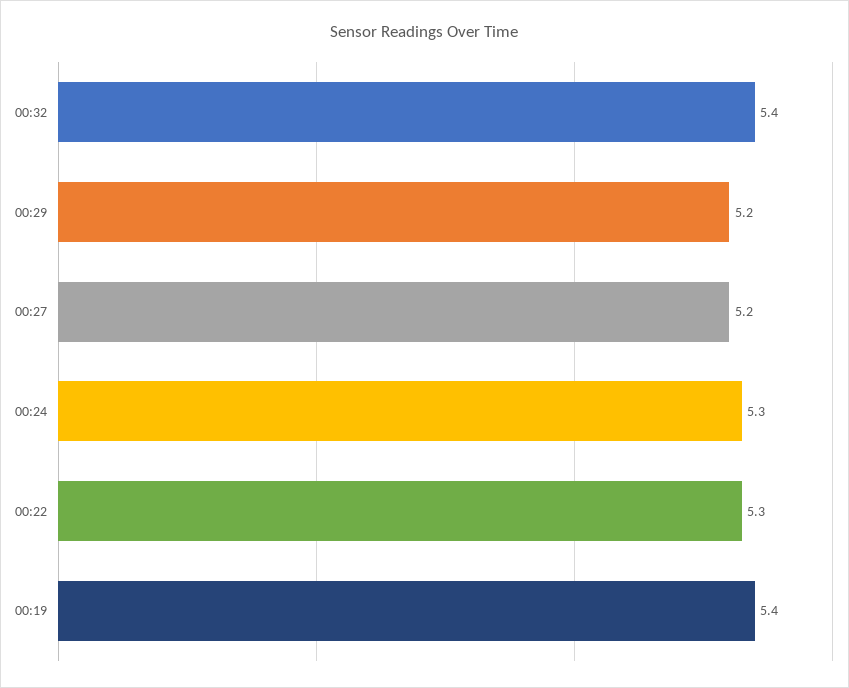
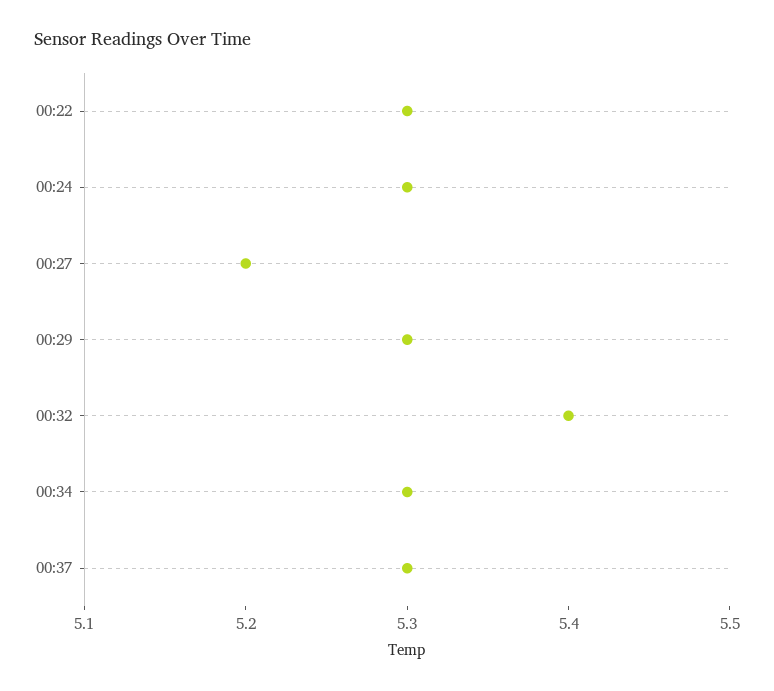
00:29: 5.2 -> 5.3
00:19: 5.4 -> none
00:34: none -> 5.3
00:37: none -> 5.3

